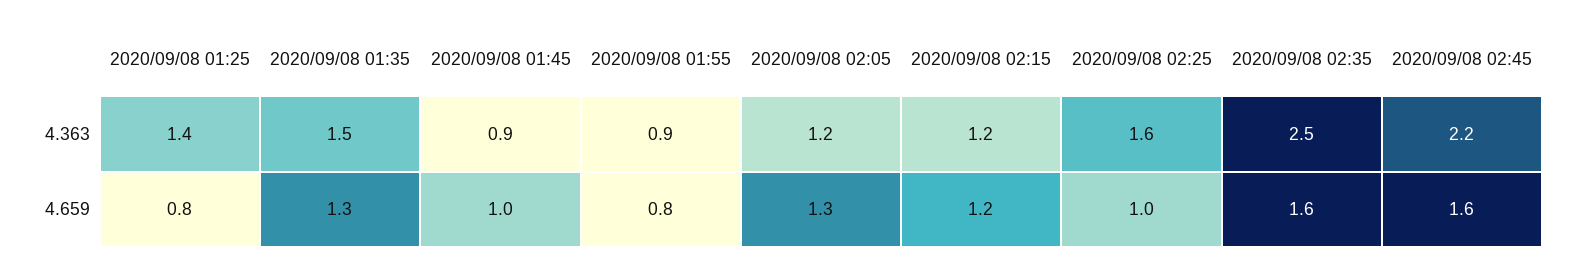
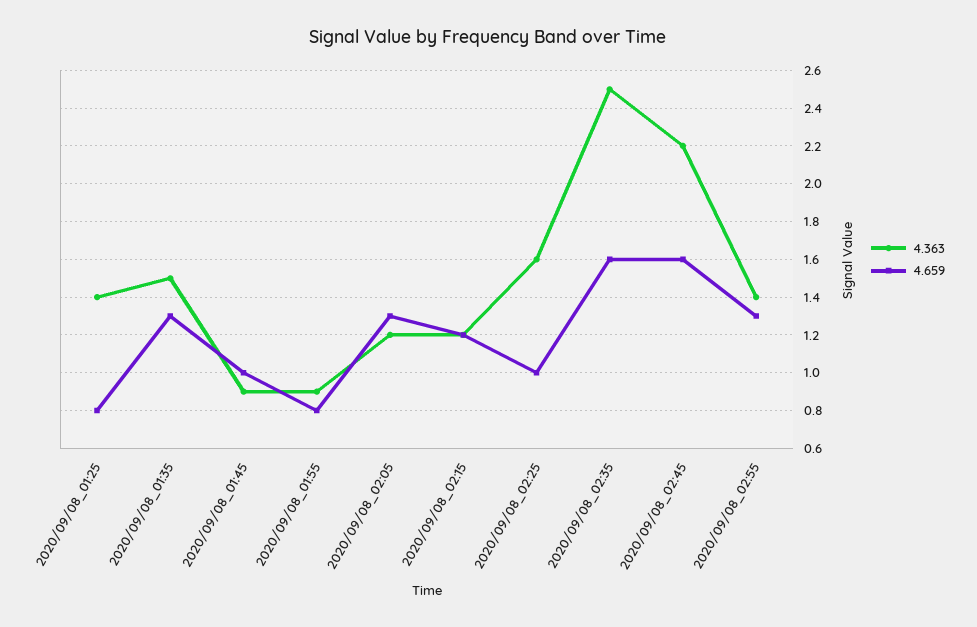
4.363, 2020/09/08_02:55: none -> 1.4
4.659, 2020/09/08_02:55: none -> 1.3

